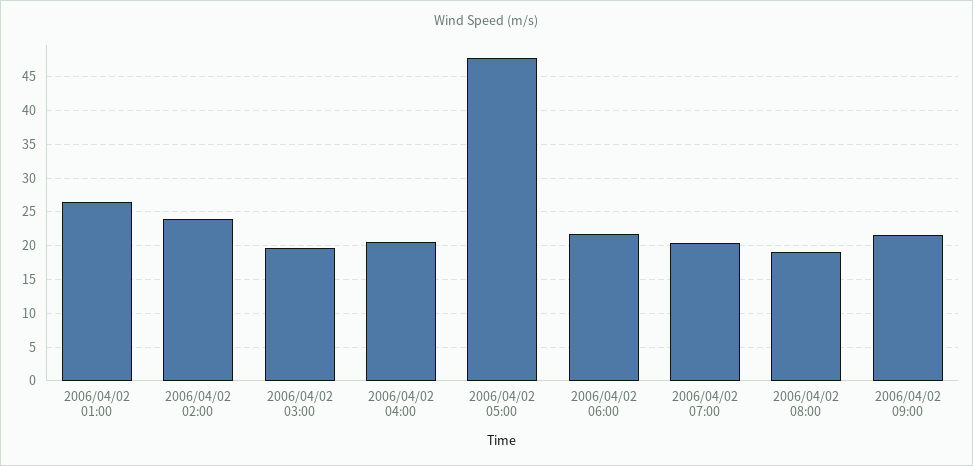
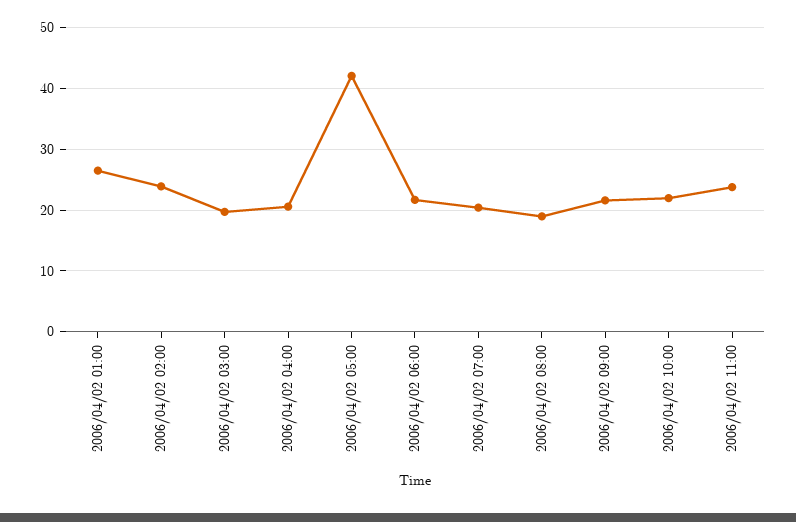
2006/04/02 05:00: 48 -> 42
2006/04/02 10:00: none -> 22
2006/04/02 11:00: none -> 24

